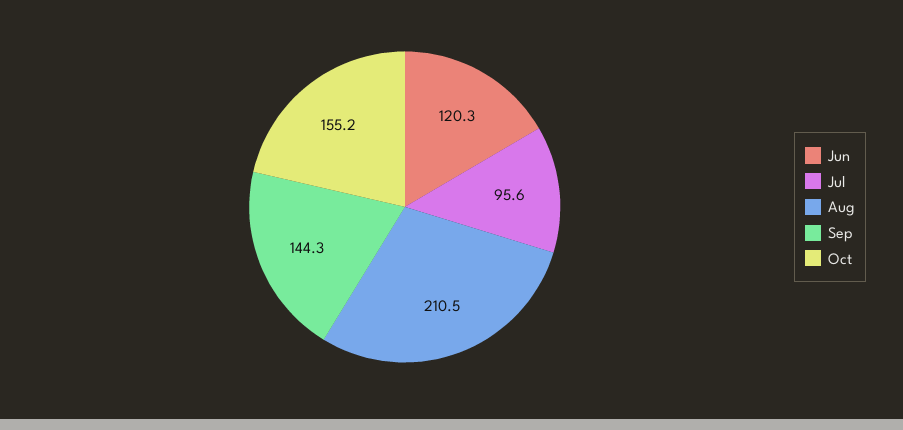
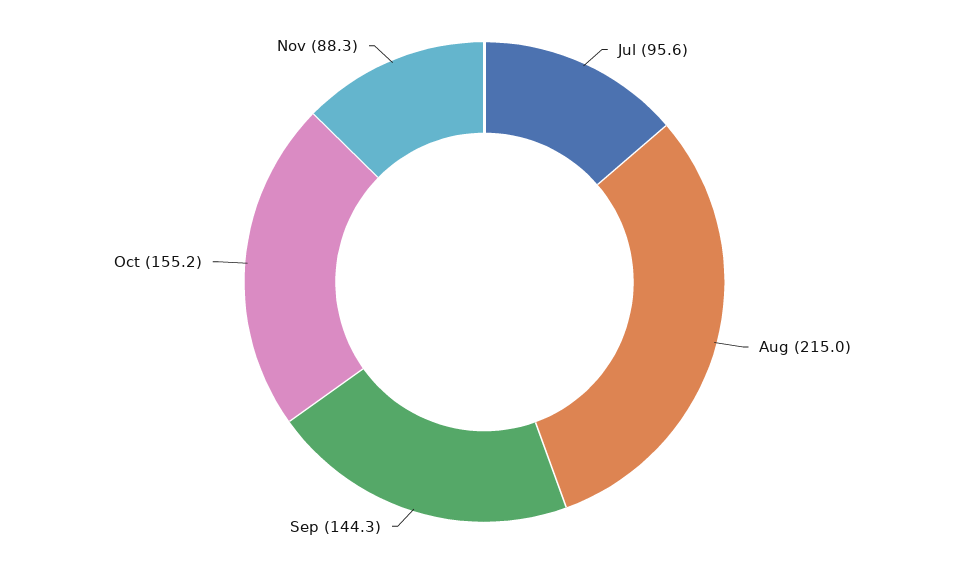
Jun: 120.3 -> none
Aug: 210.5 -> 215
Nov: none -> 88.3

